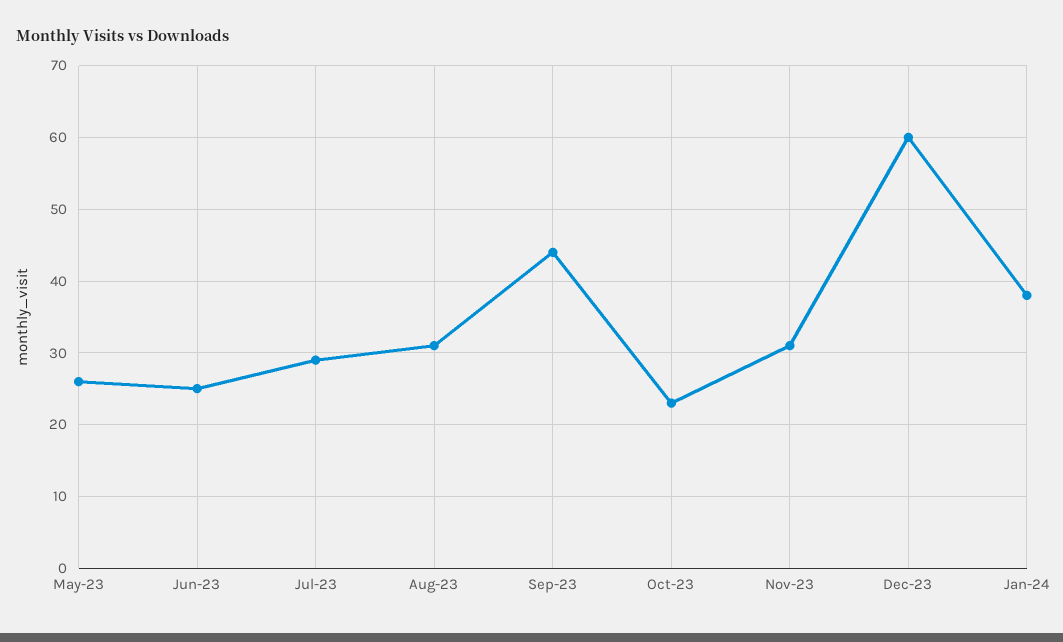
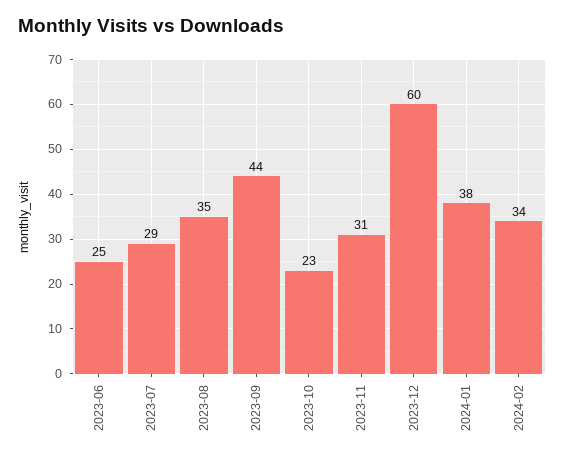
May-23: 26 -> none
Aug-23: 31 -> 35
2024-02: none -> 34

